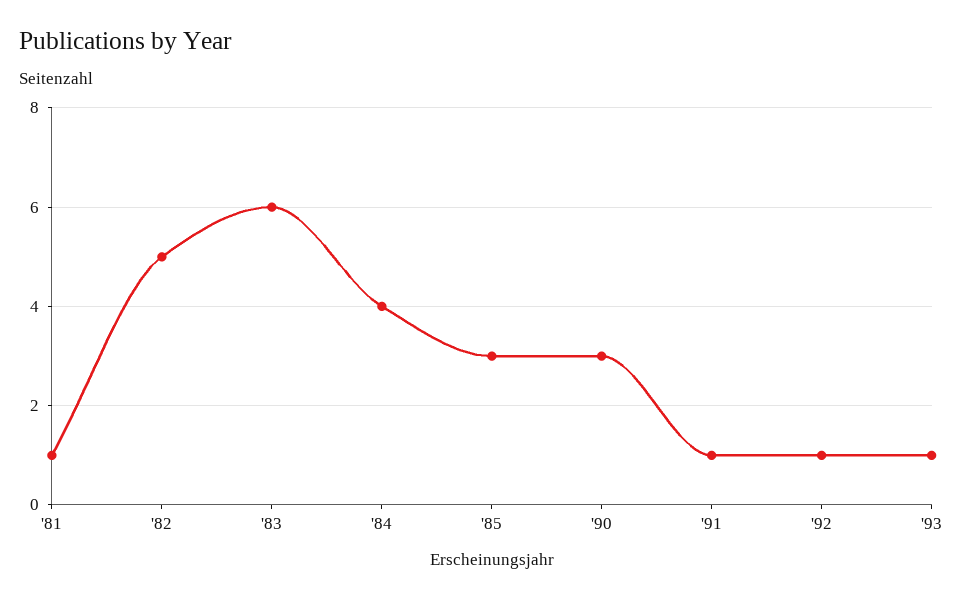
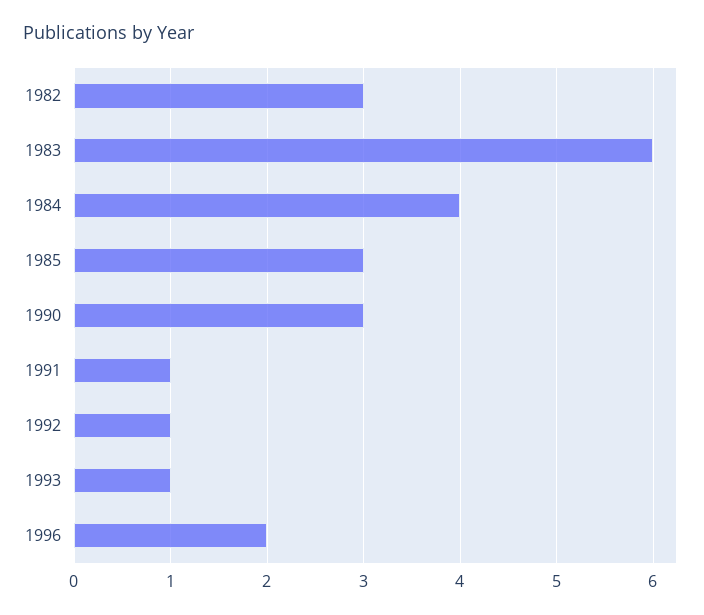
'81: 1 -> none
'82: 5 -> 3
1996: none -> 2

